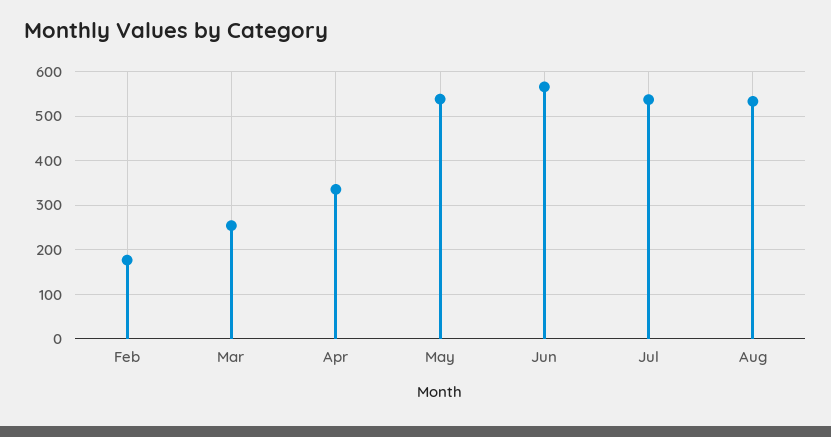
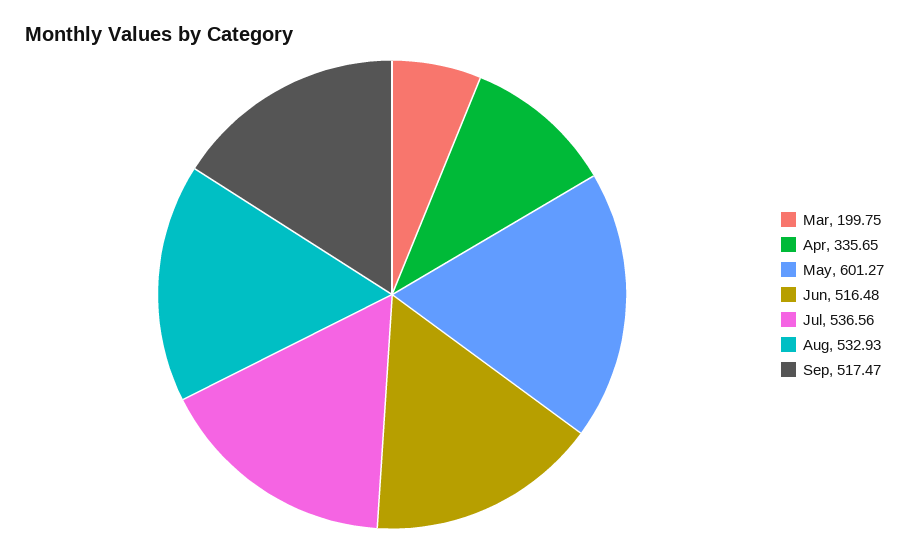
Feb: 180 -> none
Mar: 260 -> 199.75
May: 540 -> 601.27
Jun: 560 -> 516.48
Sep: none -> 517.47

